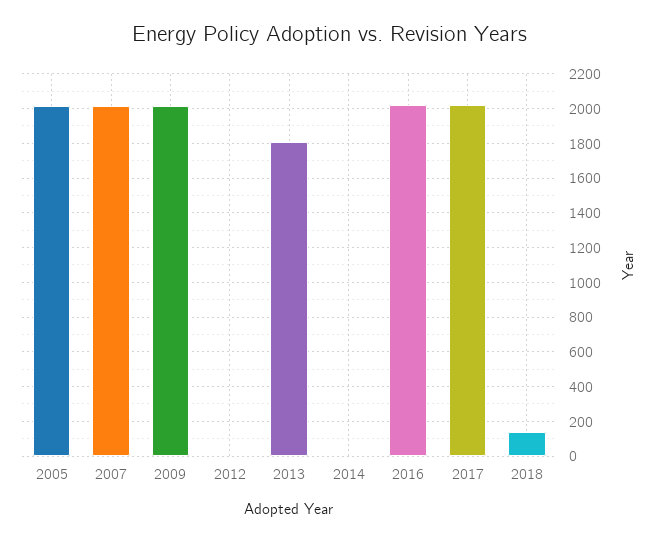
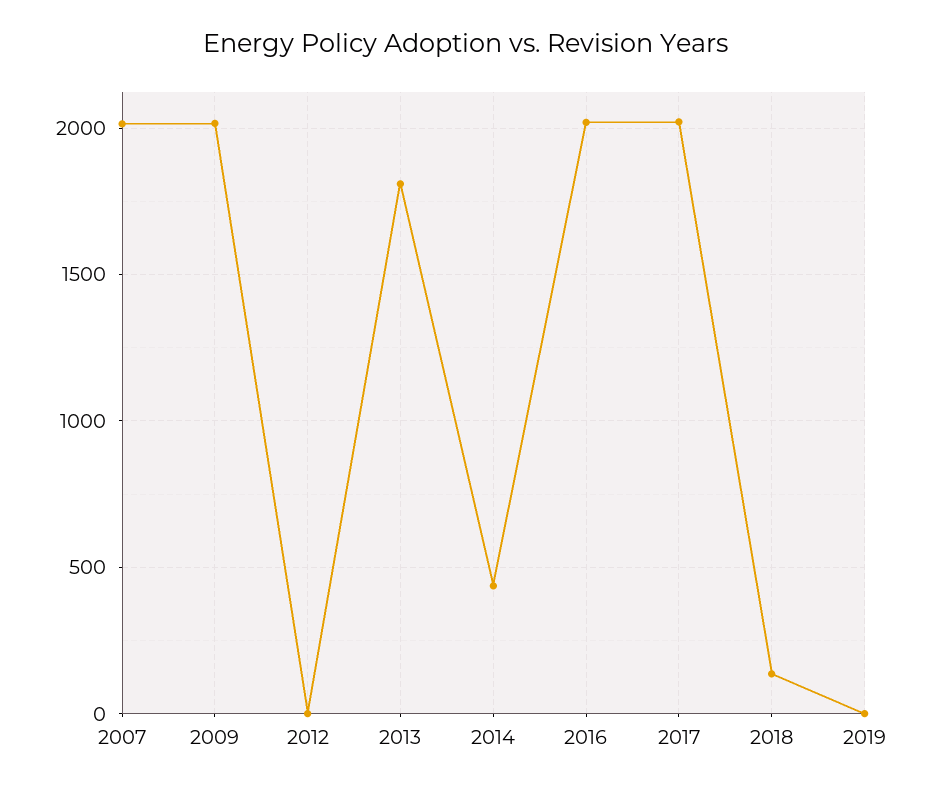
2005: 2000 -> none
2014: 0 -> 450
2019: none -> 0

